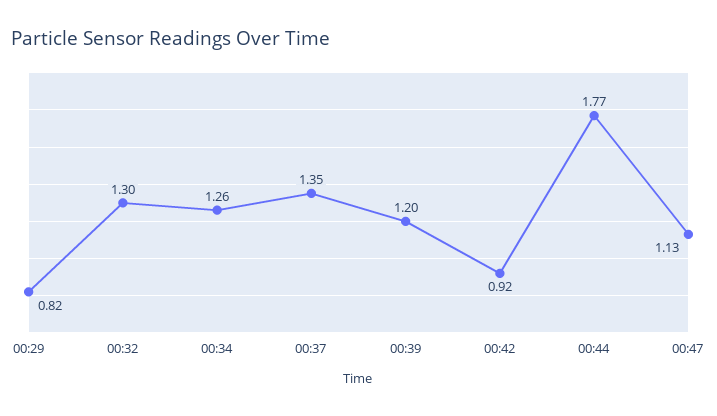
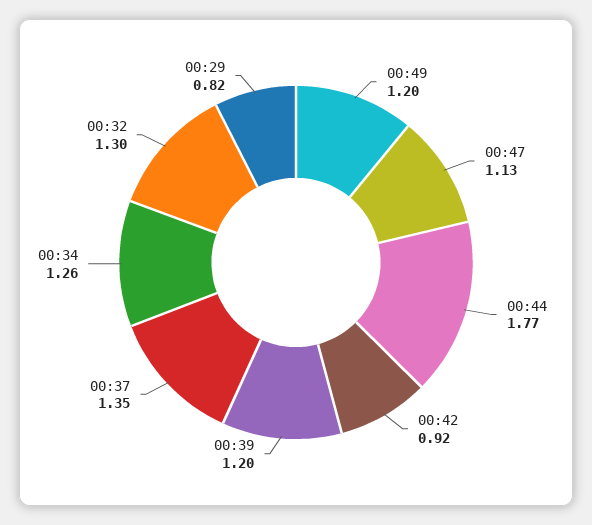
00:49: none -> 1.2

